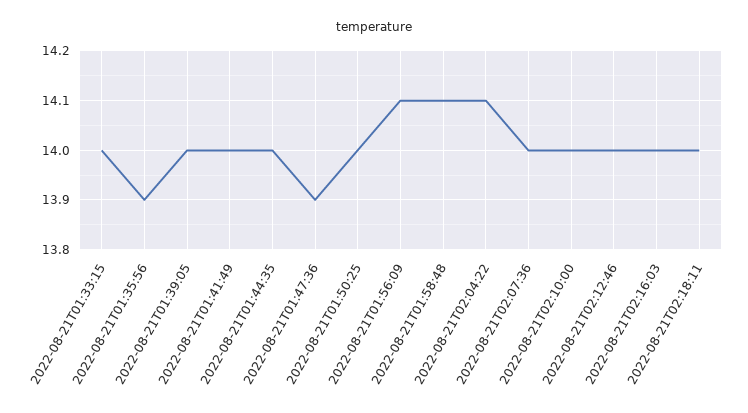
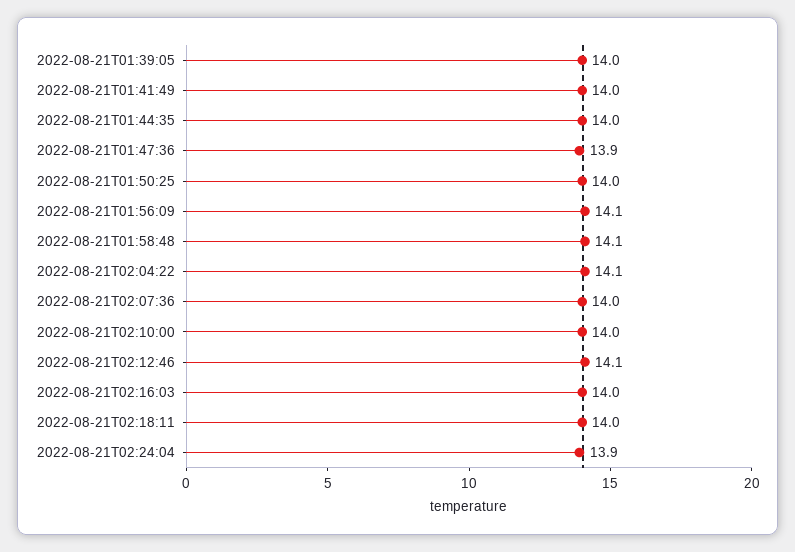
2022-08-21T01:33:15: 14 -> none
2022-08-21T01:35:56: 13.9 -> none
2022-08-21T02:12:46: 14 -> 14.1
2022-08-21T02:24:04: none -> 13.9

